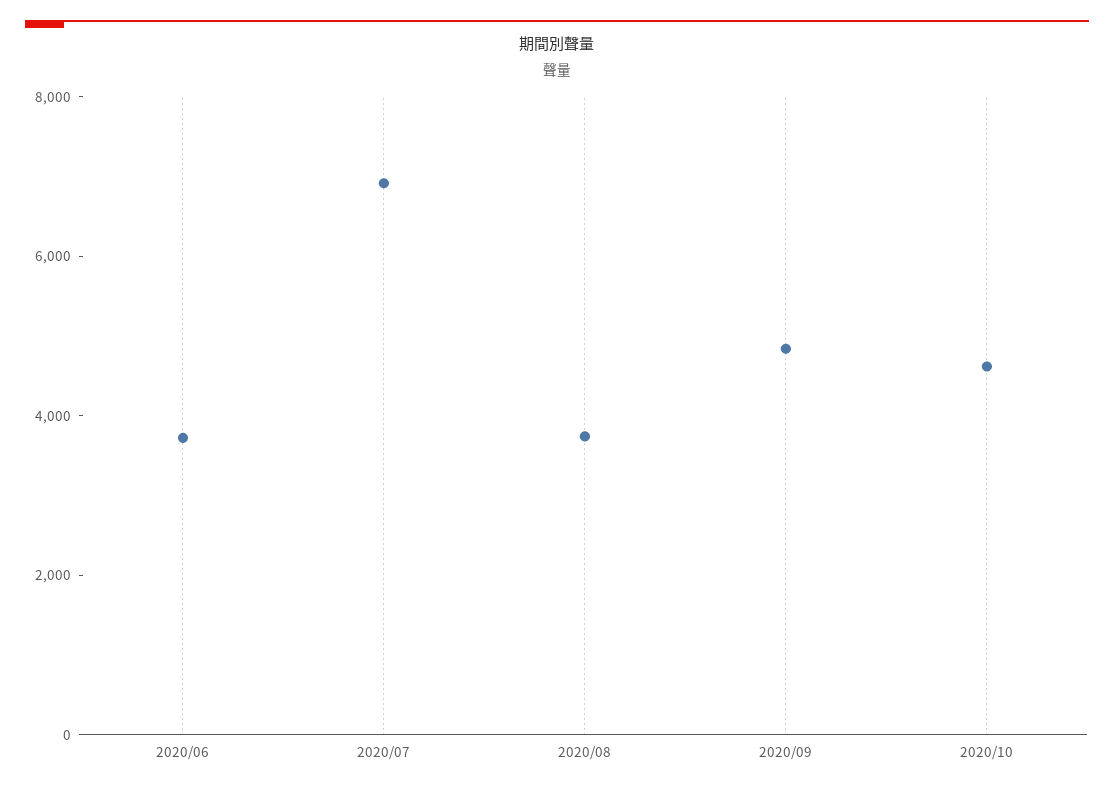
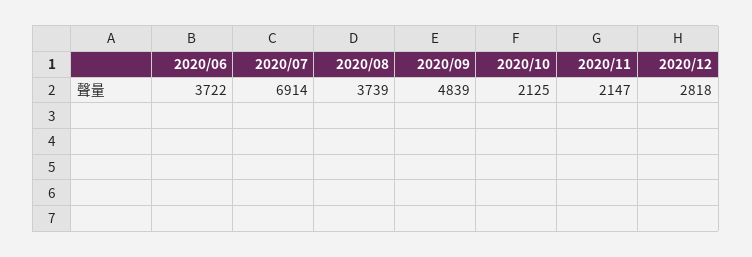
2020/10: 4500 -> 2125
2020/11: none -> 2147
2020/12: none -> 2818

